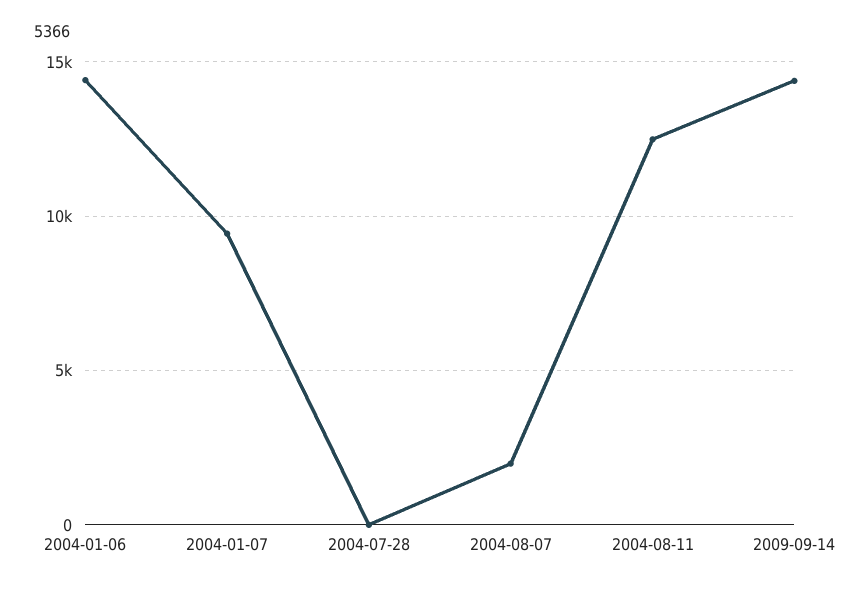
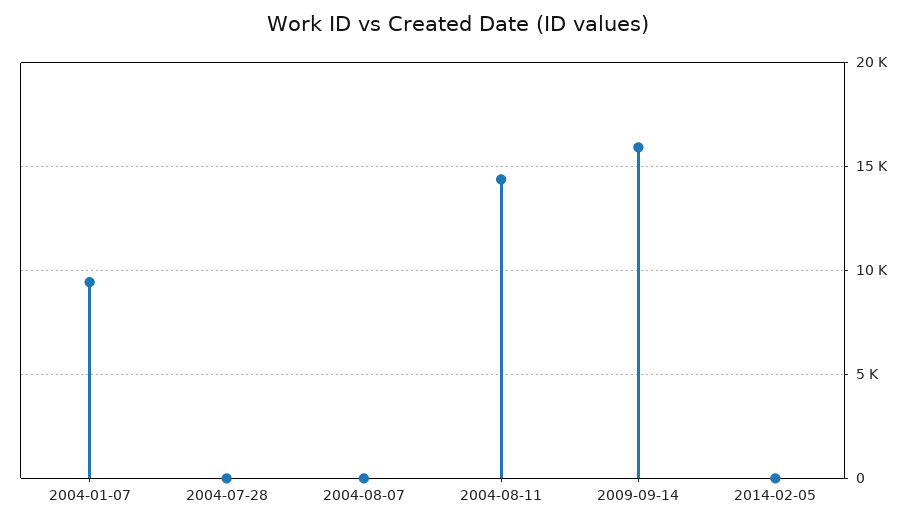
2004-01-06: 14500 -> none
2004-08-07: 2000 -> 0
2004-08-11: 12500 -> 14500
2009-09-14: 14500 -> 16000
2014-02-05: none -> 0

